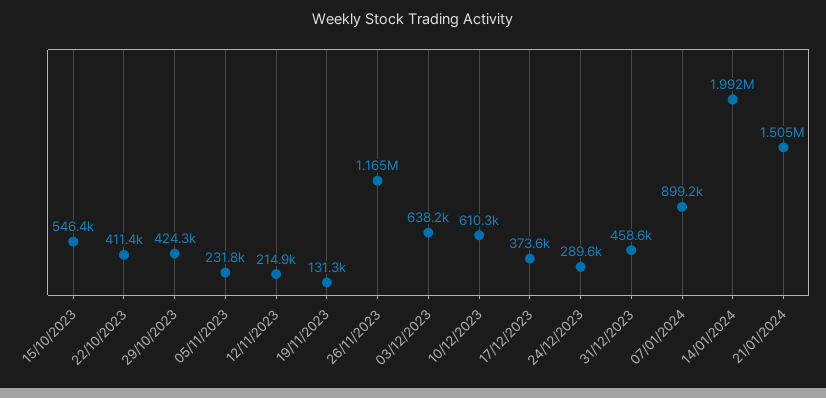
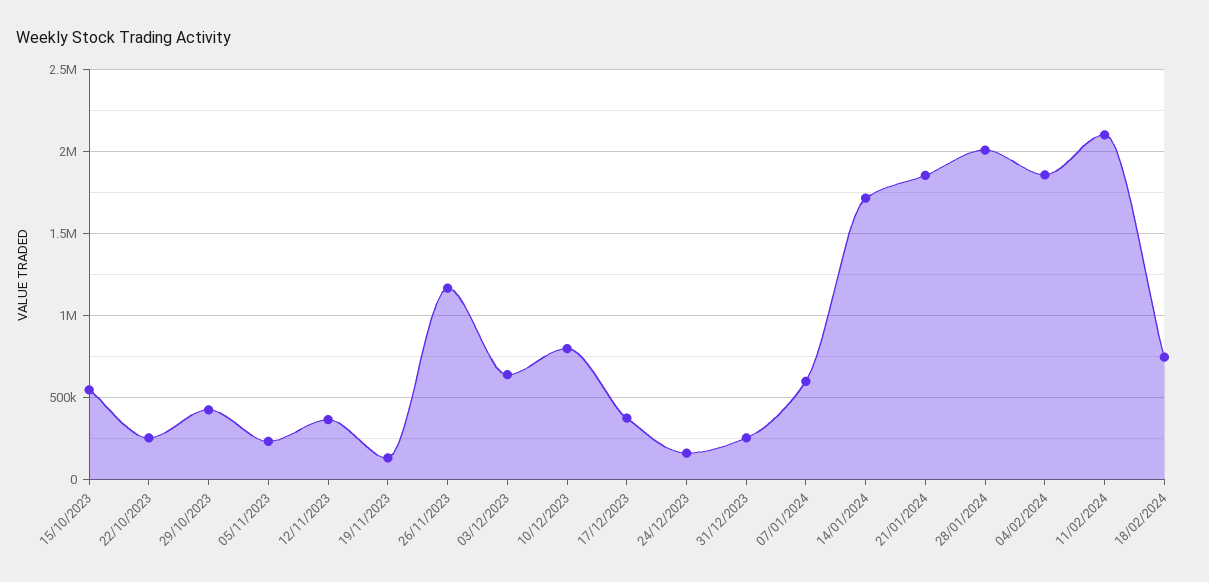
22/10/2023: 411400 -> 250000
12/11/2023: 214900 -> 350000
10/12/2023: 610300 -> 800000
24/12/2023: 289600 -> 150000
31/12/2023: 458600 -> 250000
07/01/2024: 899200 -> 600000
14/01/2024: 1992000 -> 1700000
21/01/2024: 1505000 -> 1850000
28/01/2024: none -> 2000000
04/02/2024: none -> 1850000
11/02/2024: none -> 2100000
18/02/2024: none -> 750000

